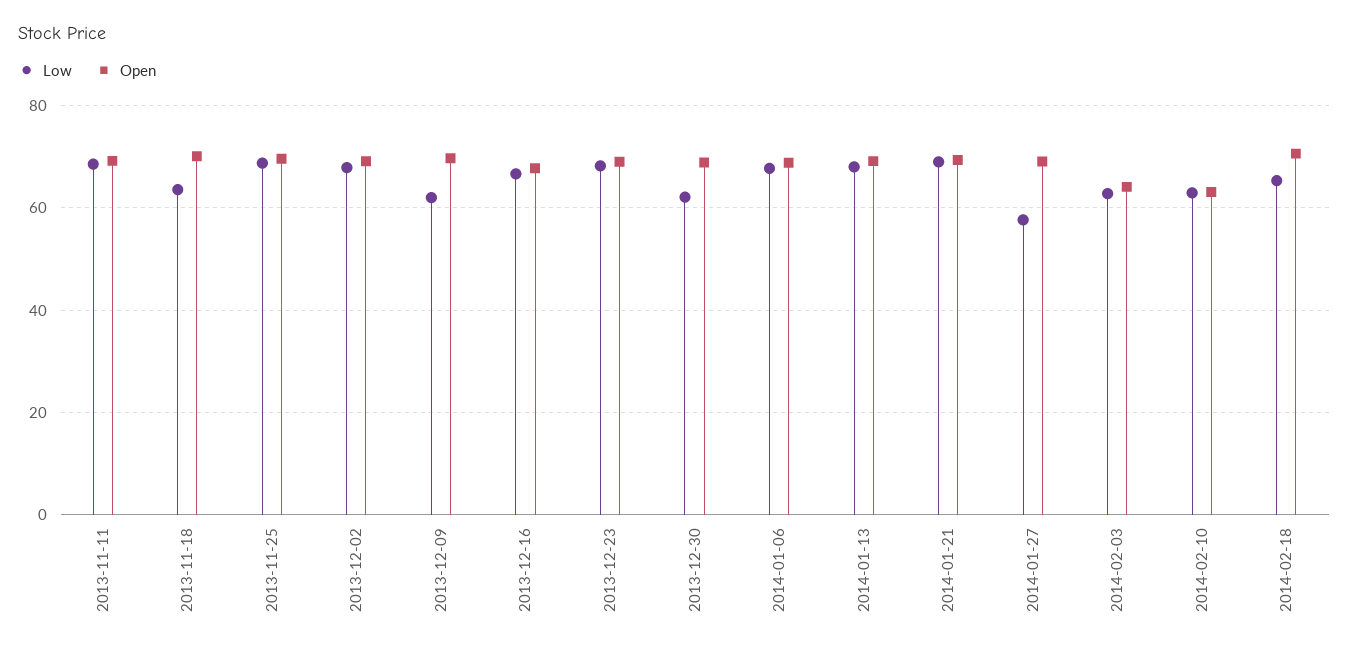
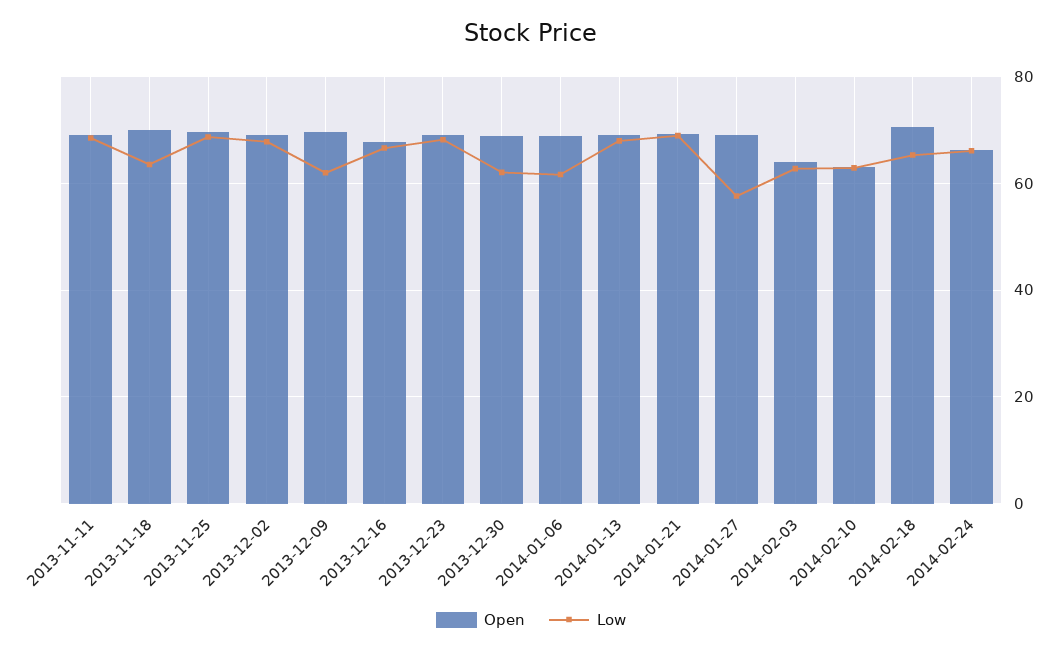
Low, 2014-01-06: 68 -> 62
Open, 2014-02-24: none -> 66
Low, 2014-02-24: none -> 66

